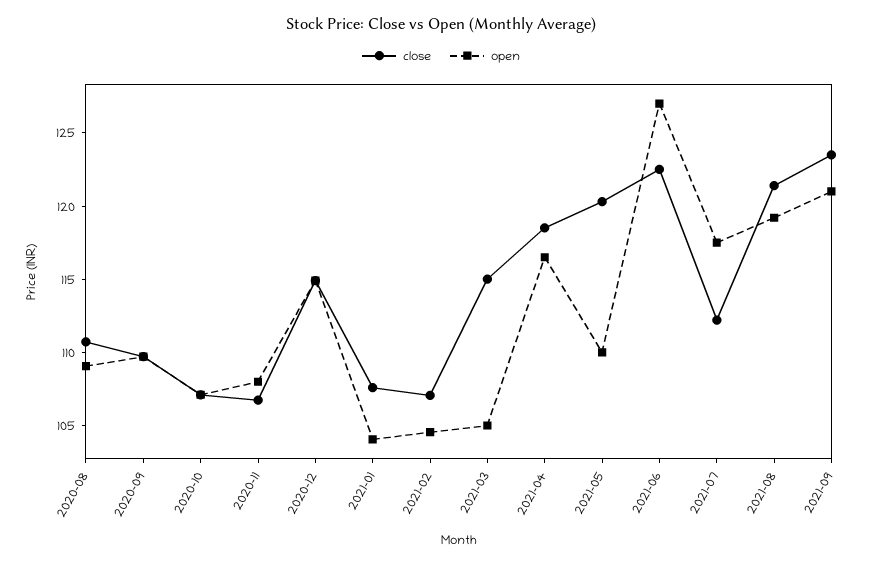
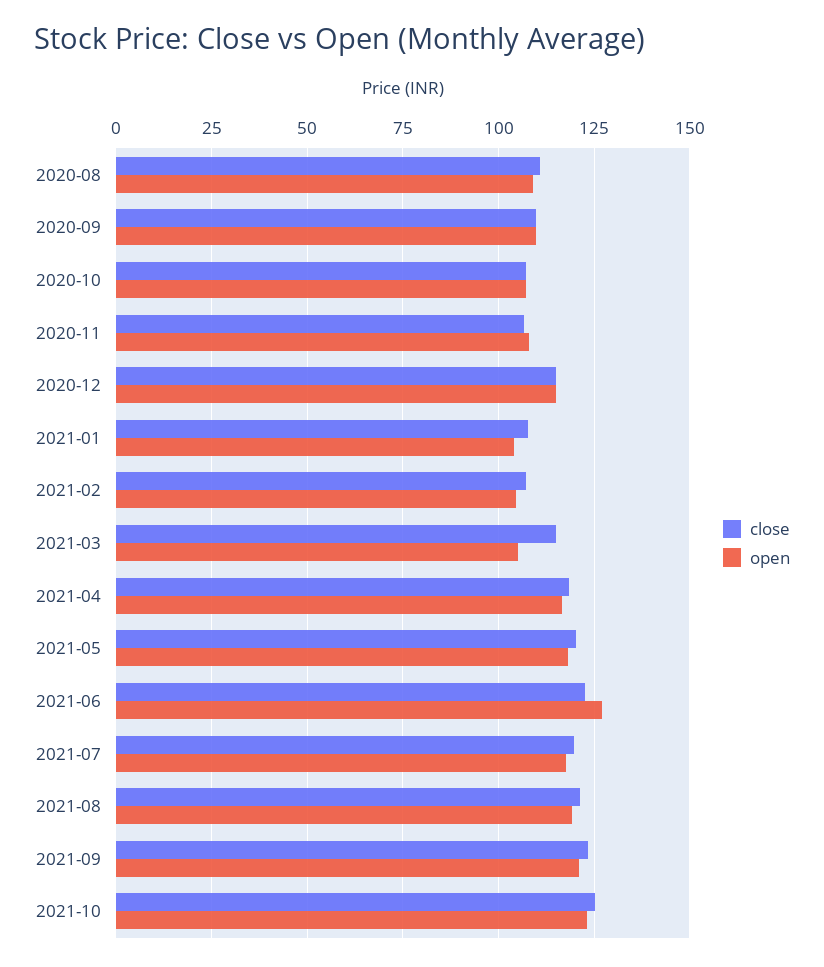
open, 2021-05: 110 -> 117.5
close, 2021-07: 112 -> 120
close, 2021-10: none -> 125
open, 2021-10: none -> 122.5

